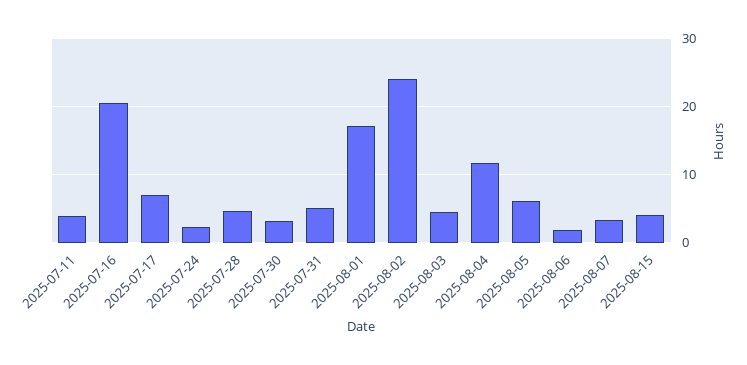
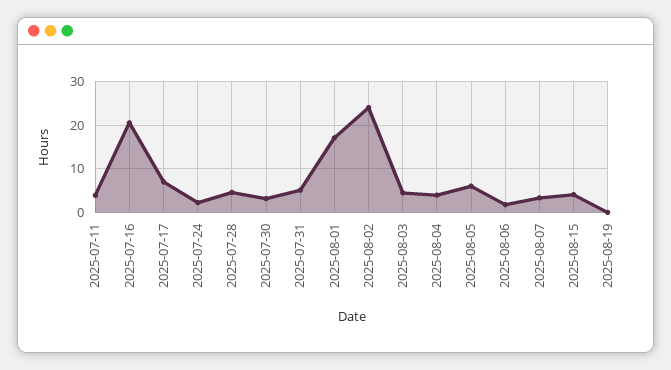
2025-08-04: 12 -> 4
2025-08-19: none -> 0

